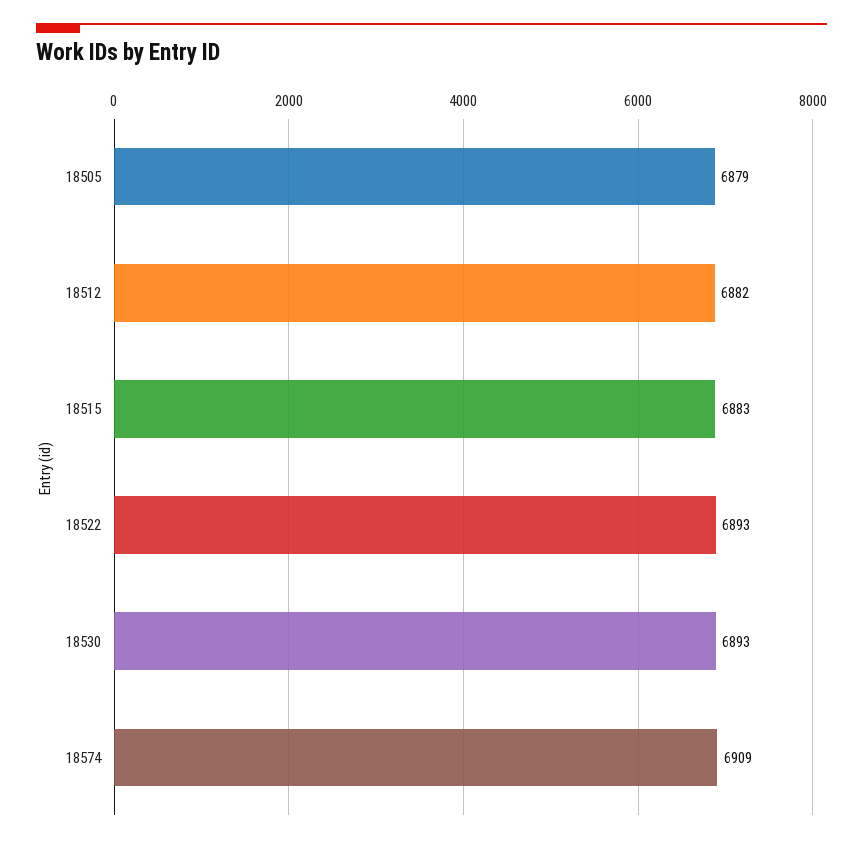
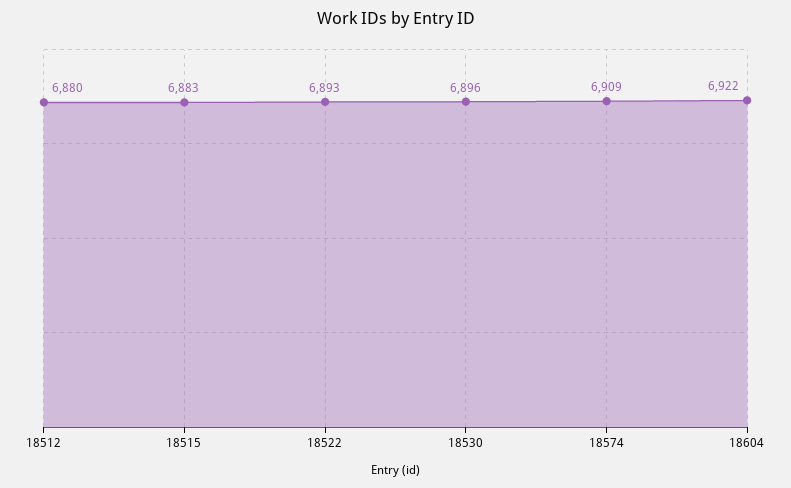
18505: 6879 -> none
18512: 6882 -> 6880
18530: 6893 -> 6896
18604: none -> 6922

